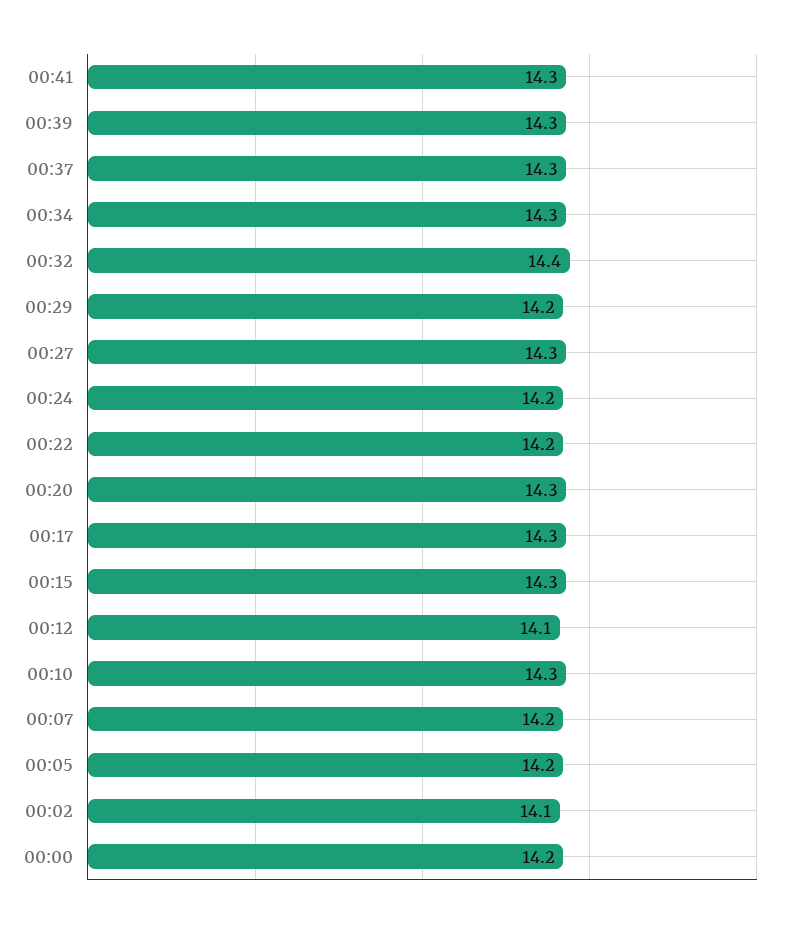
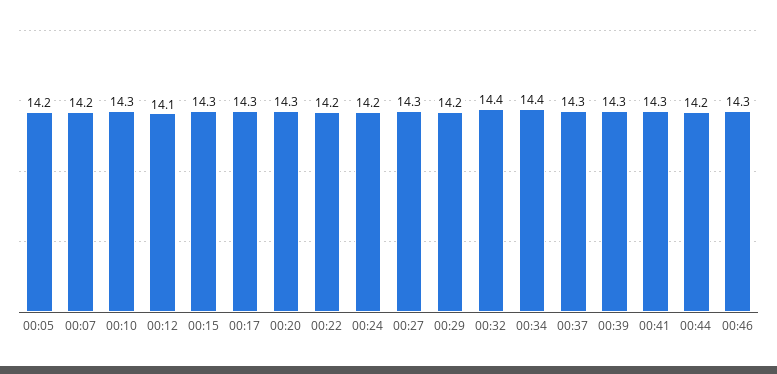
00:34: 14.3 -> 14.4
00:02: 14.1 -> none
00:00: 14.2 -> none
00:44: none -> 14.2
00:46: none -> 14.3

